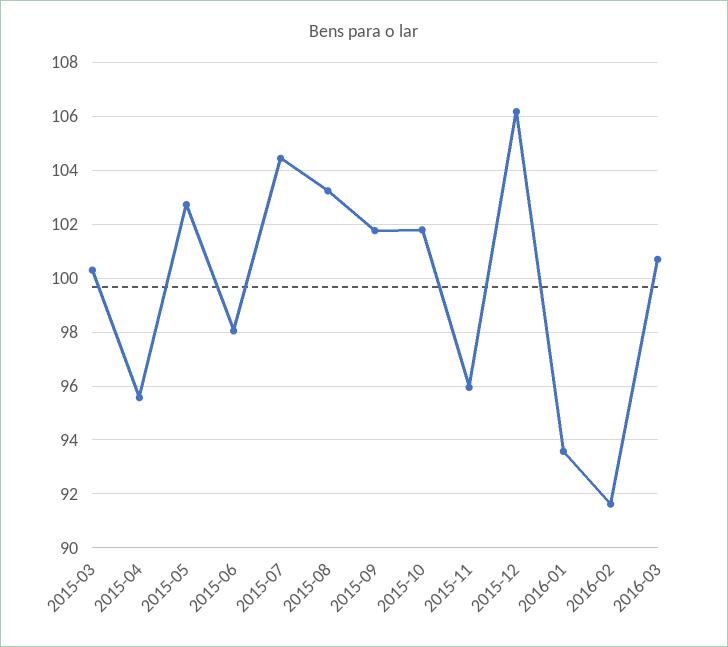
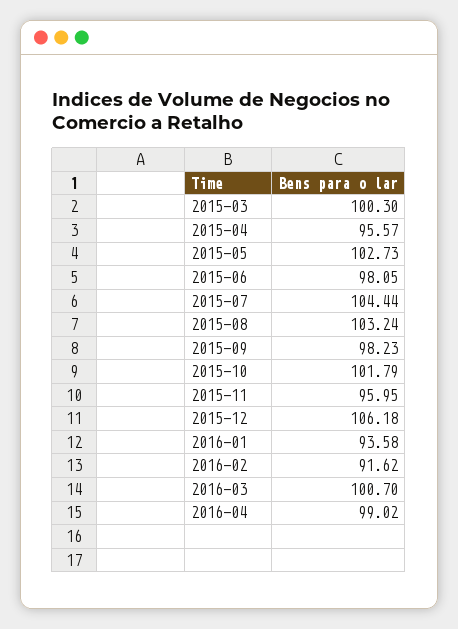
2015-09: 101.75 -> 98.23
2016-04: none -> 99.02

